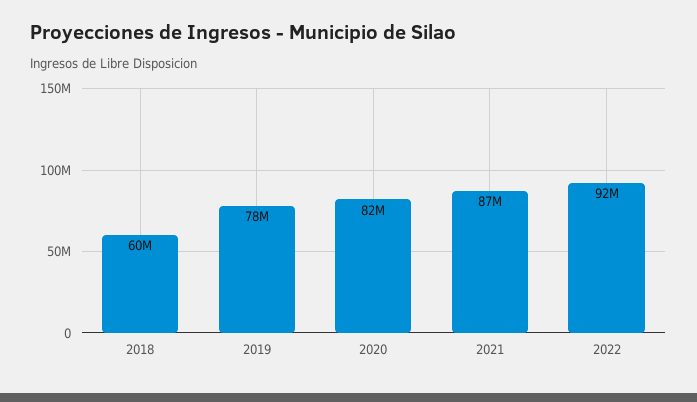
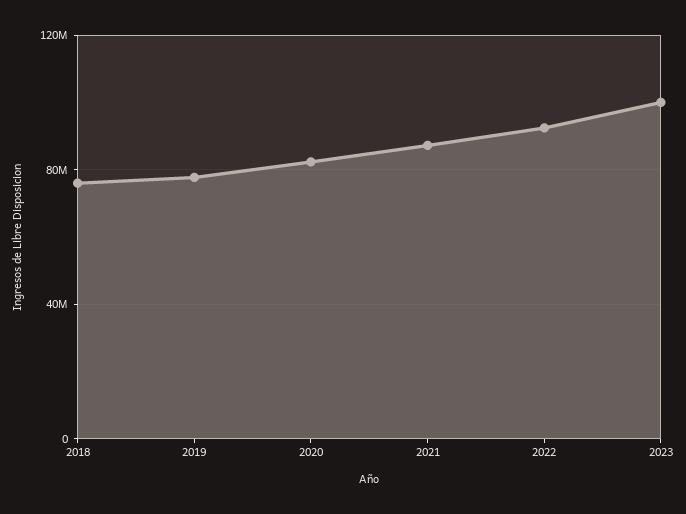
2018: 60000000 -> 75000000
2023: none -> 100000000

